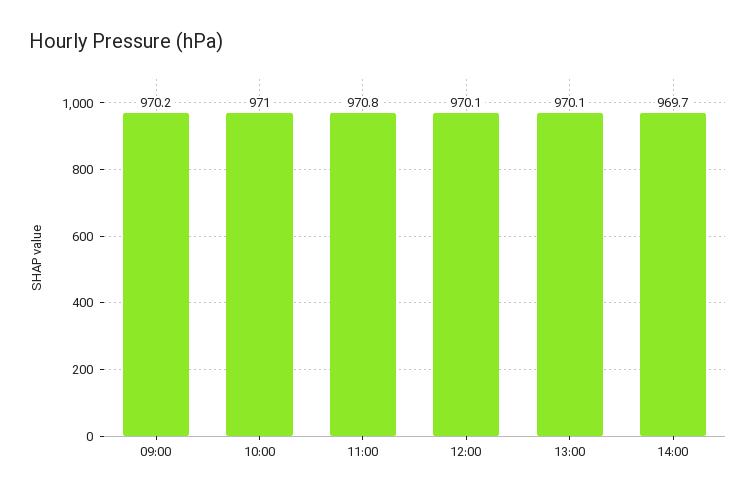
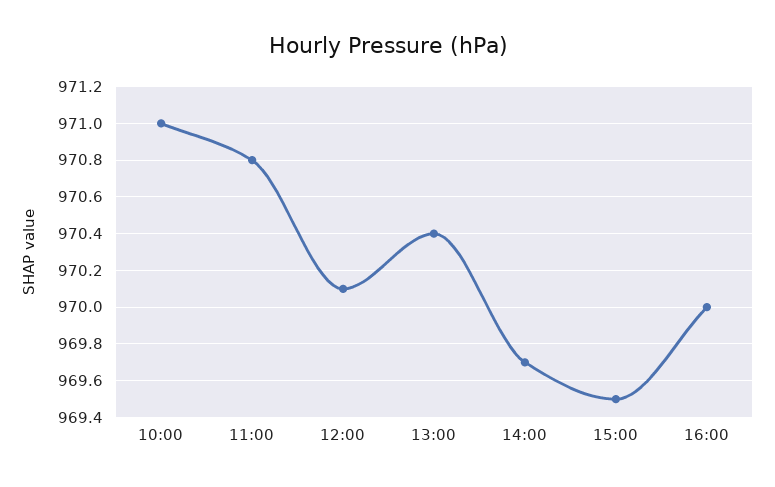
09:00: 970.2 -> none
13:00: 970.1 -> 970.4
15:00: none -> 969.5
16:00: none -> 970

